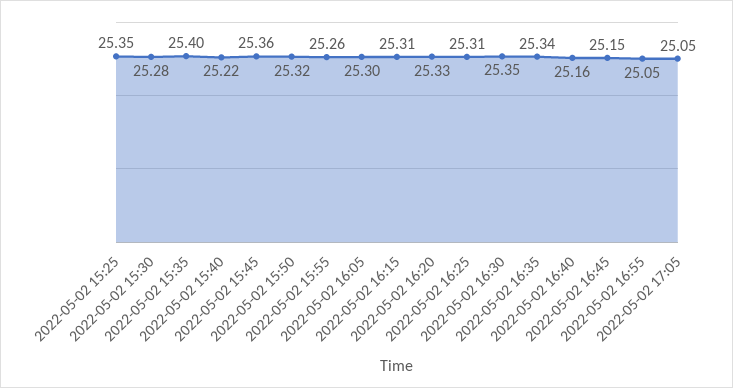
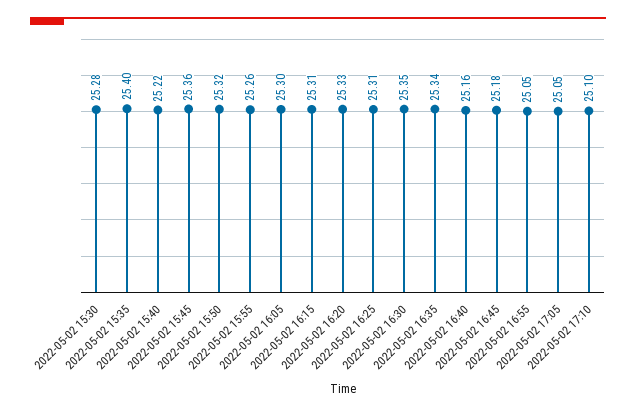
2022-05-02 15:25: 25.35 -> none
2022-05-02 16:45: 25.15 -> 25.18
2022-05-02 17:10: none -> 25.1

